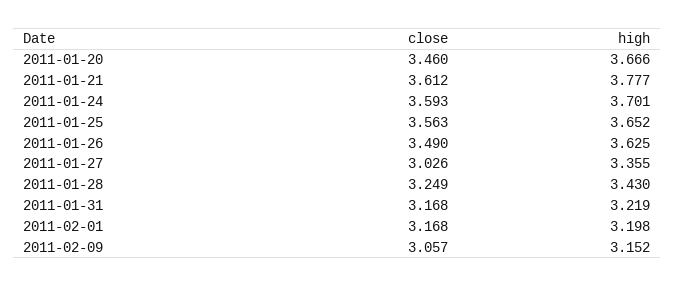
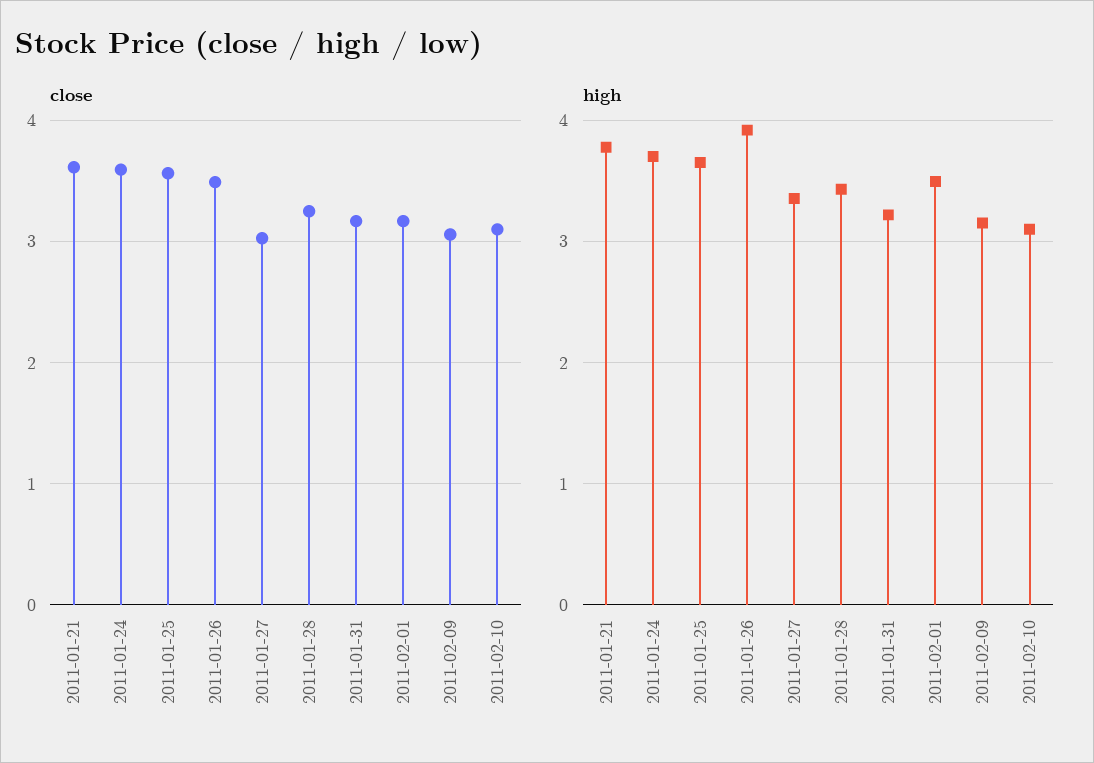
close, 2011-01-20: 3.46 -> none
high, 2011-01-20: 3.666 -> none
high, 2011-01-26: 3.625 -> 3.9
high, 2011-02-01: 3.198 -> 3.5
close, 2011-02-10: none -> 3.1
high, 2011-02-10: none -> 3.1

